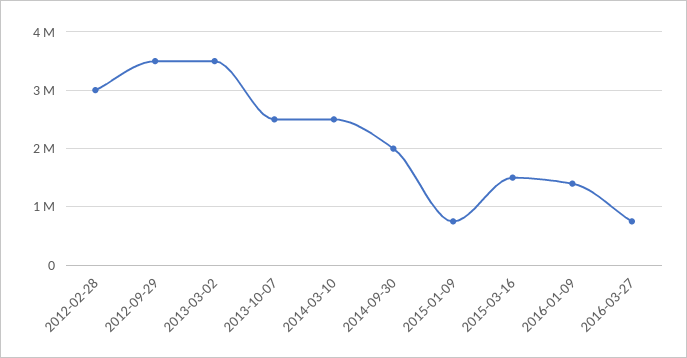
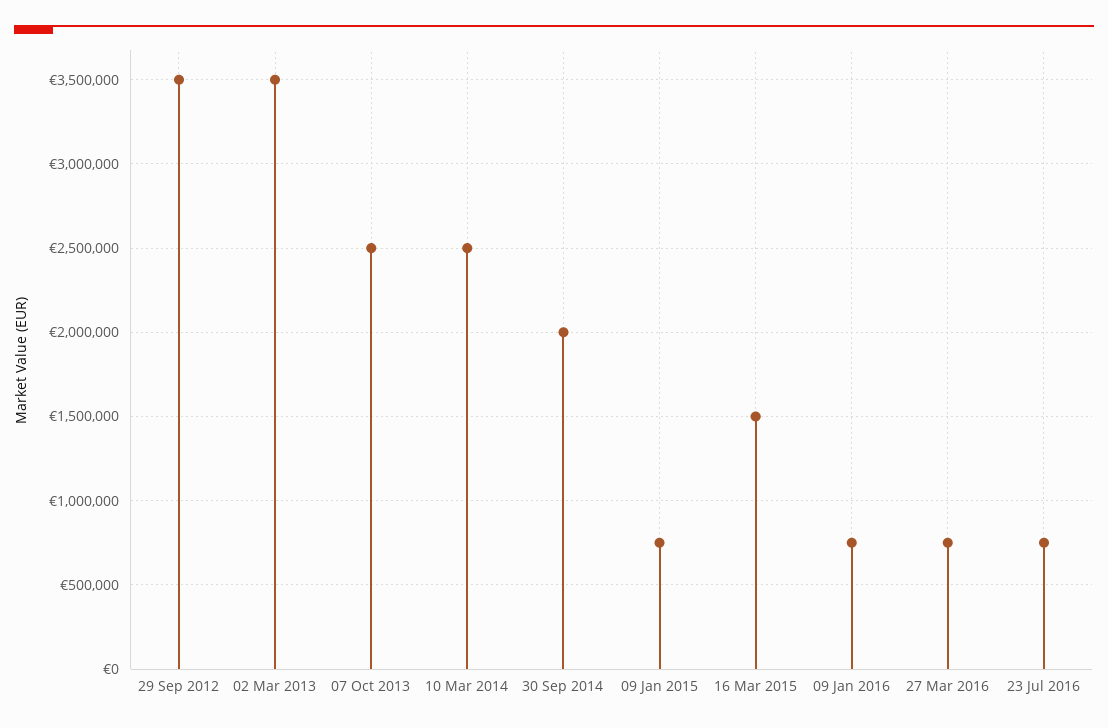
2012-02-28: 3000000 -> none
2016-01-09: 1400000 -> 750000
23 Jul 2016: none -> 750000

